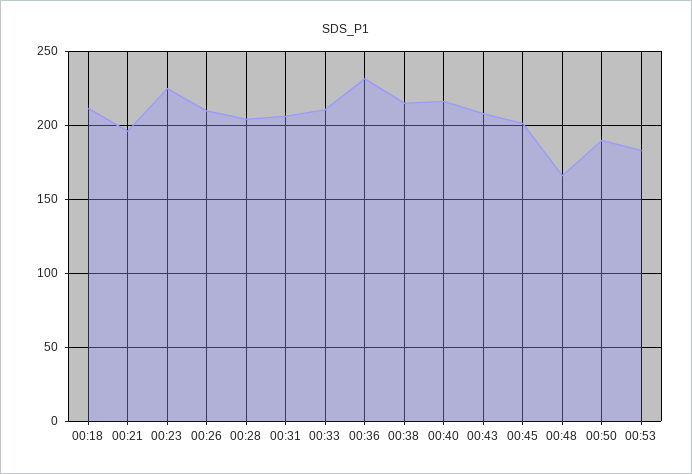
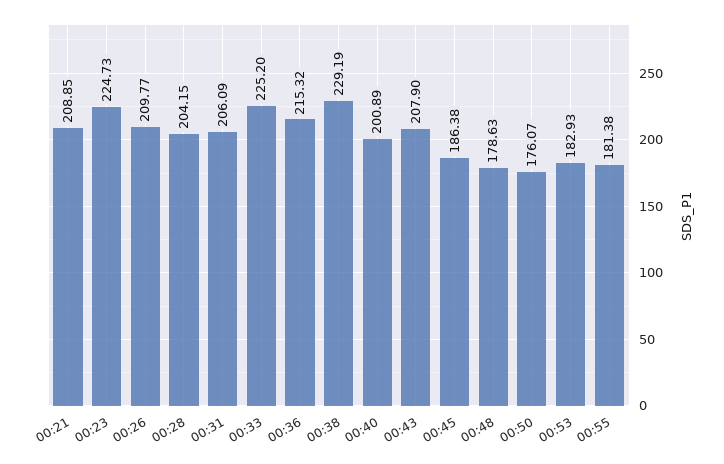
00:18: 210 -> none
00:21: 195 -> 208.85
00:33: 210 -> 225.2
00:36: 230 -> 215.32
00:38: 215 -> 229.19
00:40: 215 -> 200.89
00:45: 200 -> 186.38
00:48: 165 -> 178.63
00:50: 190 -> 176.07
00:55: none -> 181.38

